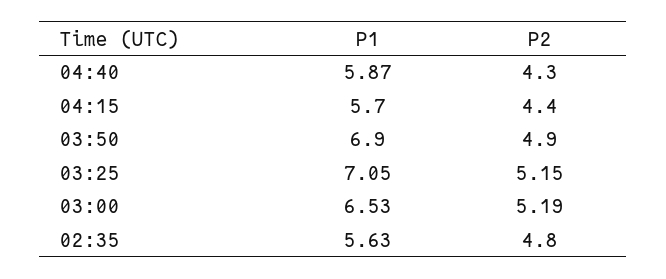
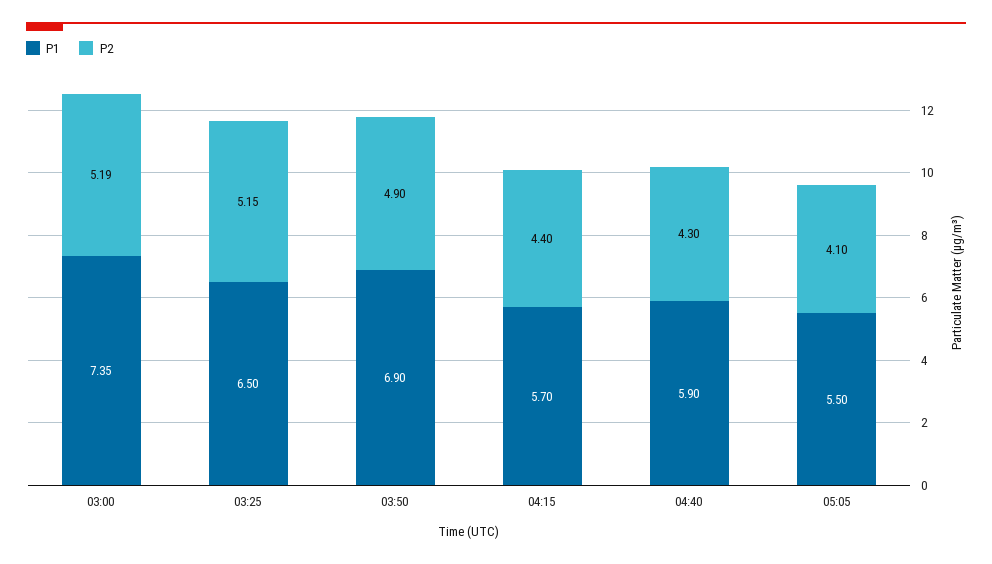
P1, 04:40: 5.87 -> 5.9
P1, 03:25: 7.05 -> 6.5
P1, 03:00: 6.53 -> 7.35
P1, 02:35: 5.63 -> none
P2, 02:35: 4.8 -> none
P1, 05:05: none -> 5.5
P2, 05:05: none -> 4.1

